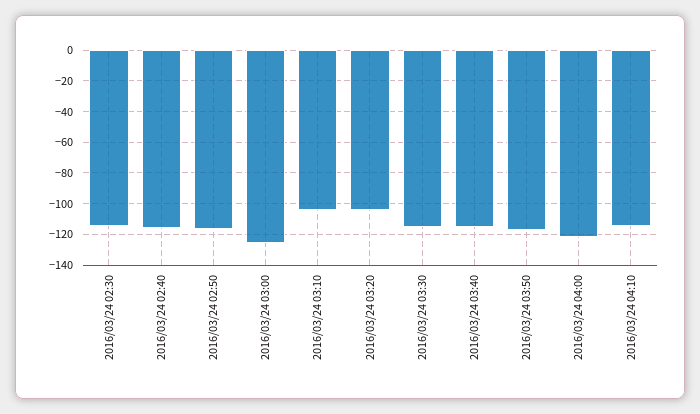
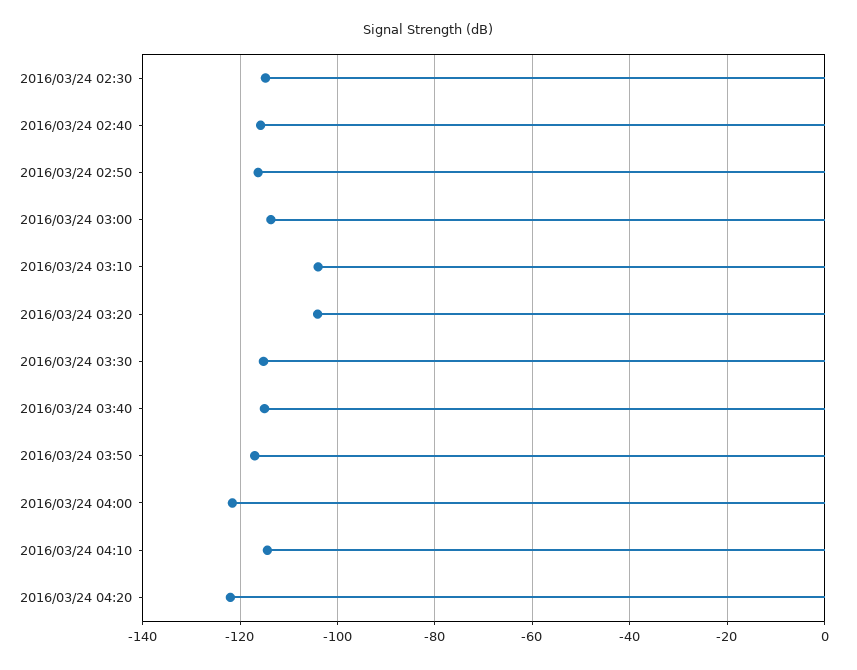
2016/03/24 03:00: -125 -> -114
2016/03/24 04:20: none -> -122

